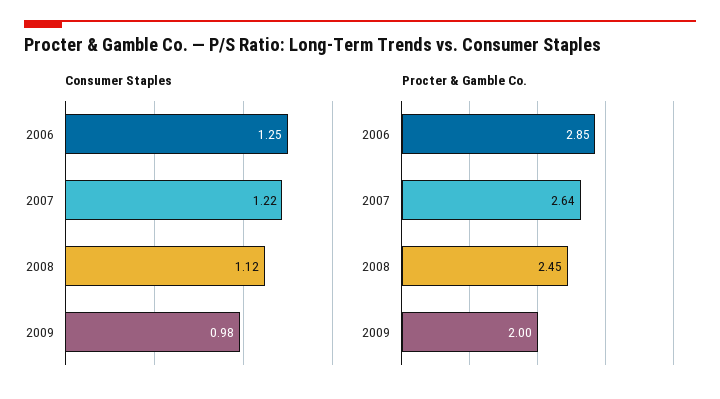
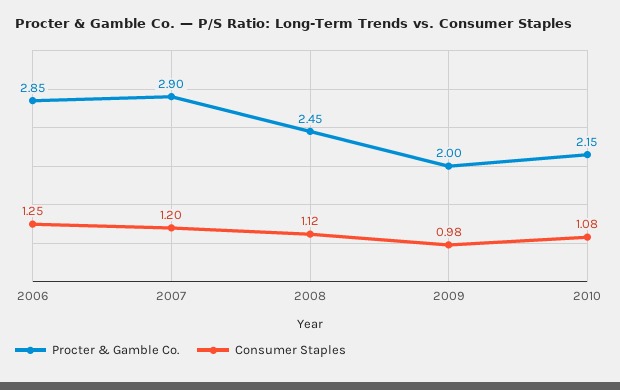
Consumer Staples, 2007: 1.22 -> 1.2
Procter & Gamble Co., 2007: 2.64 -> 2.9
Procter & Gamble Co., 2010: none -> 2.15
Consumer Staples, 2010: none -> 1.08

